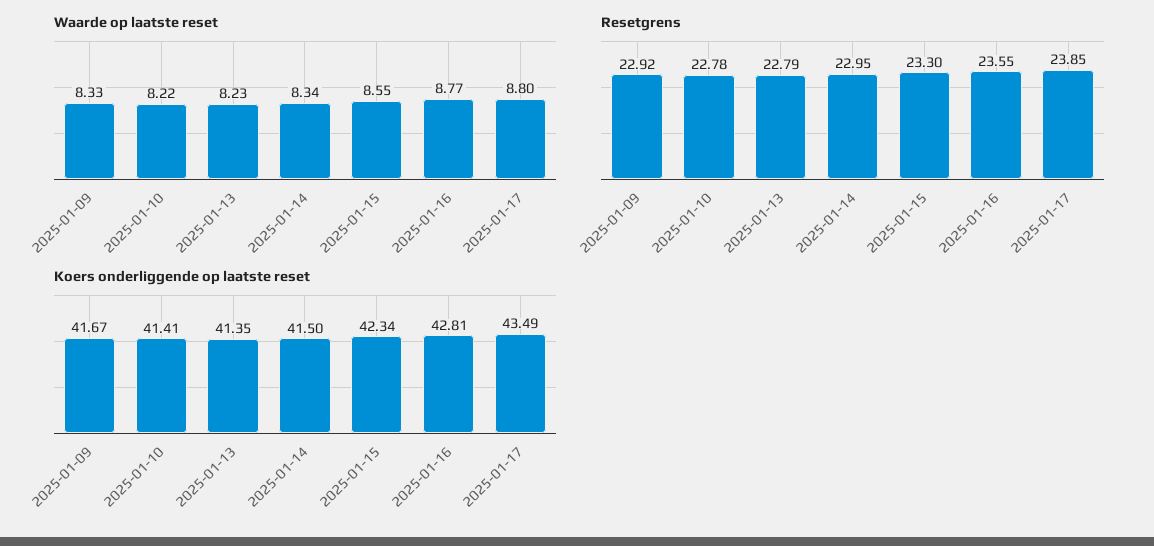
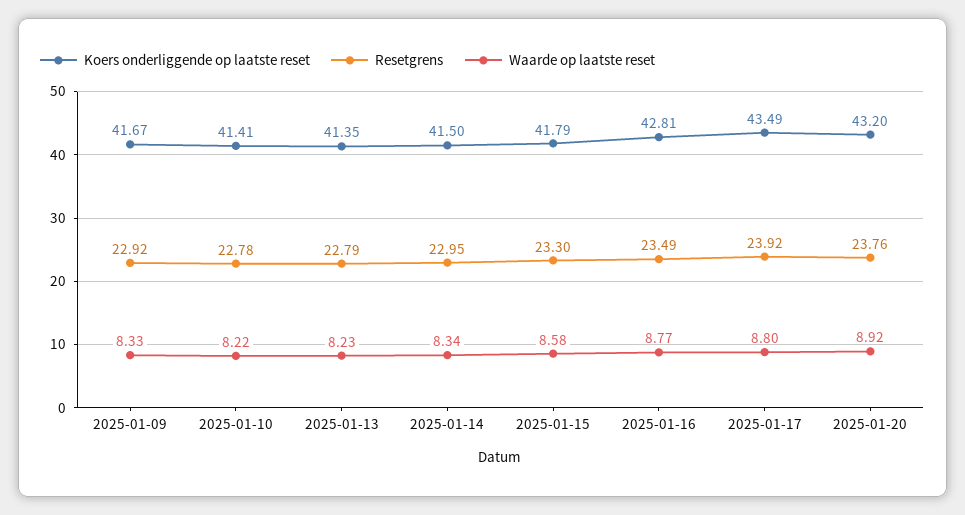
Waarde op laatste reset, 2025-01-15: 8.55 -> 8.58
Resetgrens, 2025-01-16: 23.55 -> 23.49
Resetgrens, 2025-01-17: 23.85 -> 23.92
Koers onderliggende op laatste reset, 2025-01-15: 42.34 -> 41.79
Koers onderliggende op laatste reset, 2025-01-20: none -> 43.2
Resetgrens, 2025-01-20: none -> 23.76
Waarde op laatste reset, 2025-01-20: none -> 8.92

